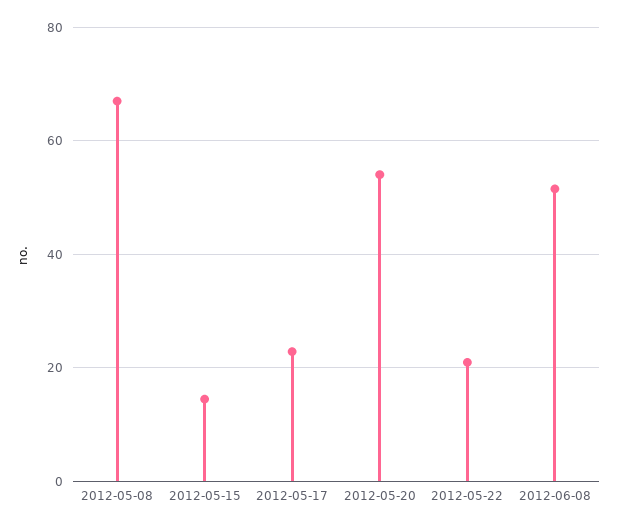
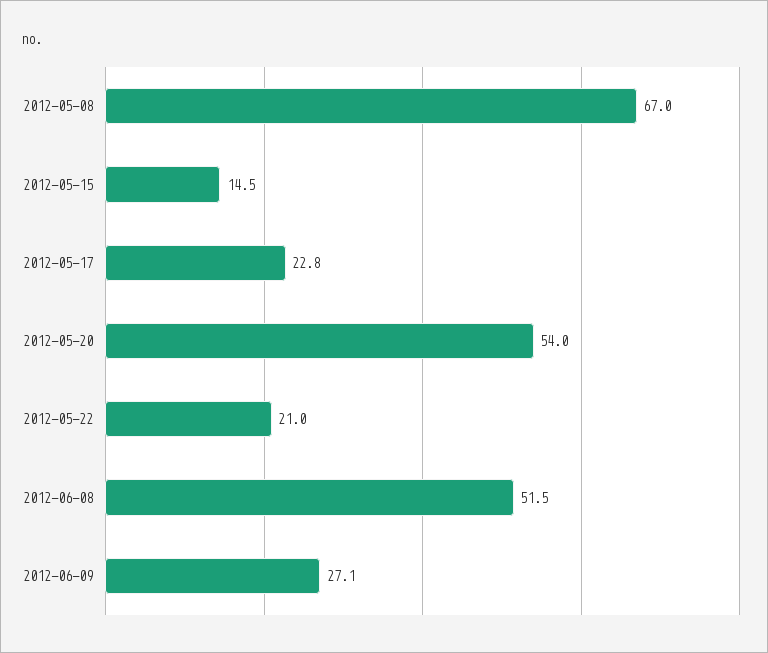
2012-06-09: none -> 27.1

